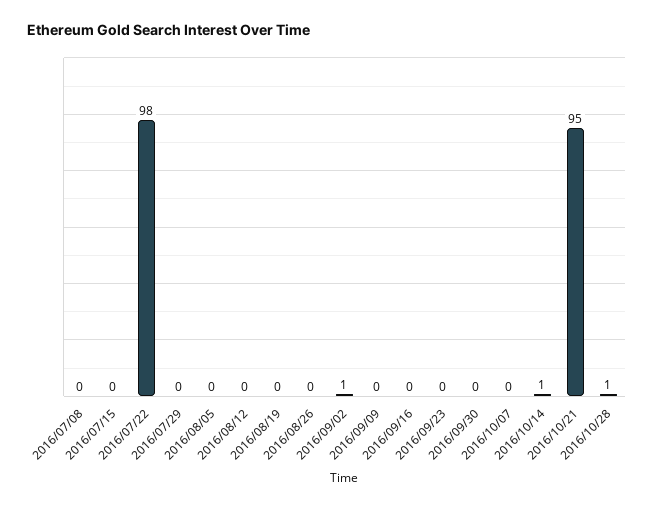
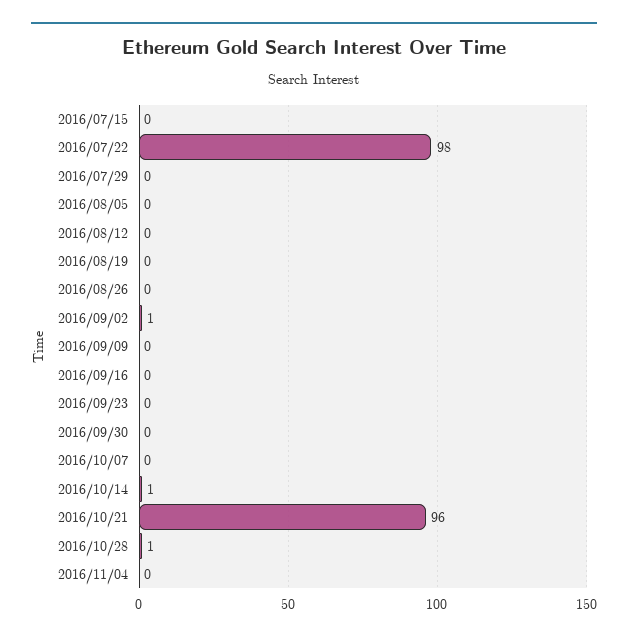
2016/07/08: 0 -> none
2016/10/21: 95 -> 96
2016/11/04: none -> 0

